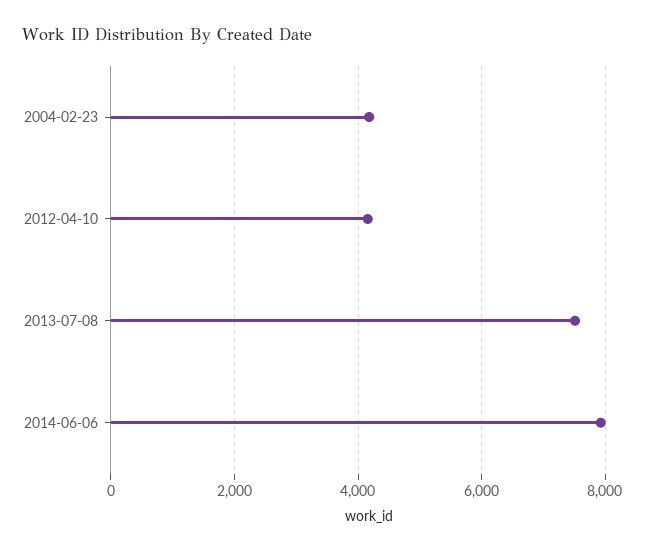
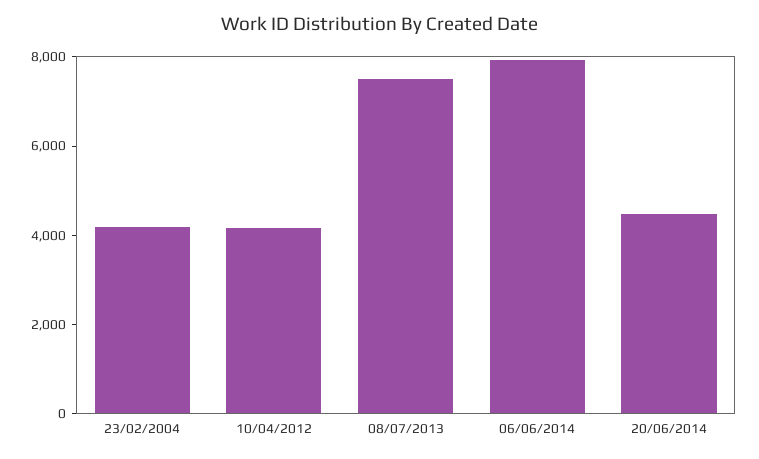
20/06/2014: none -> 4500

